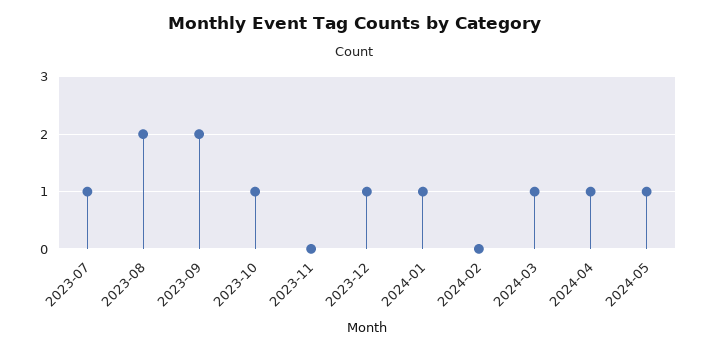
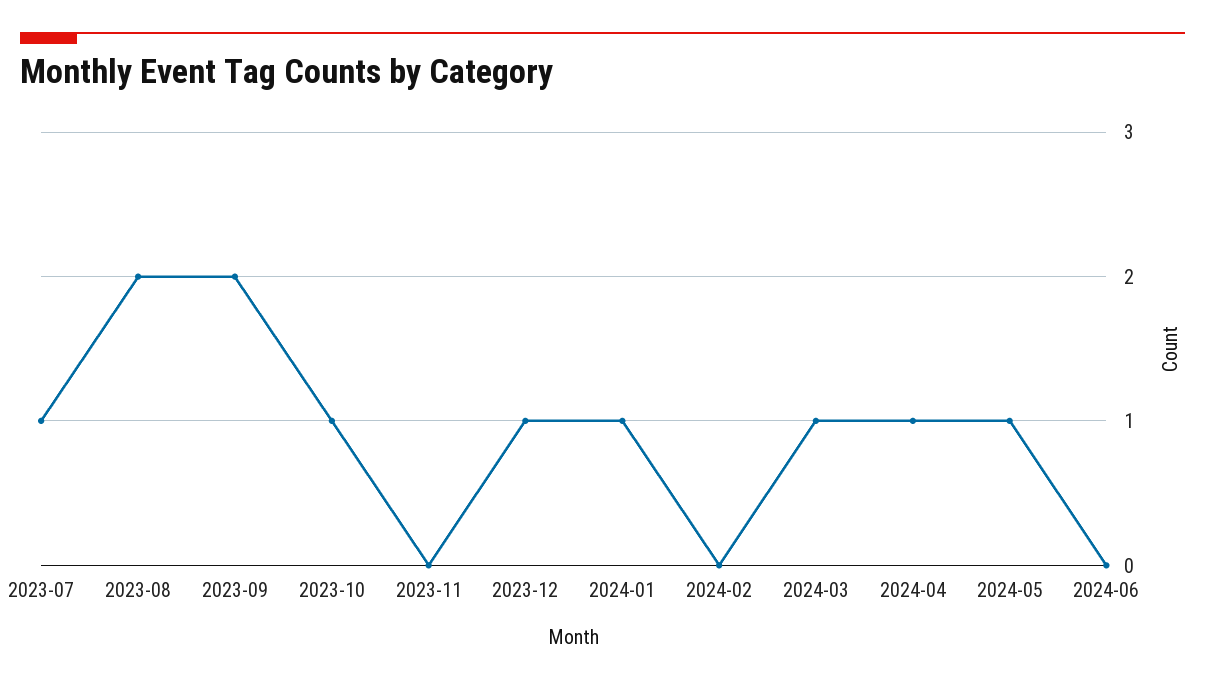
2024-06: none -> 0

